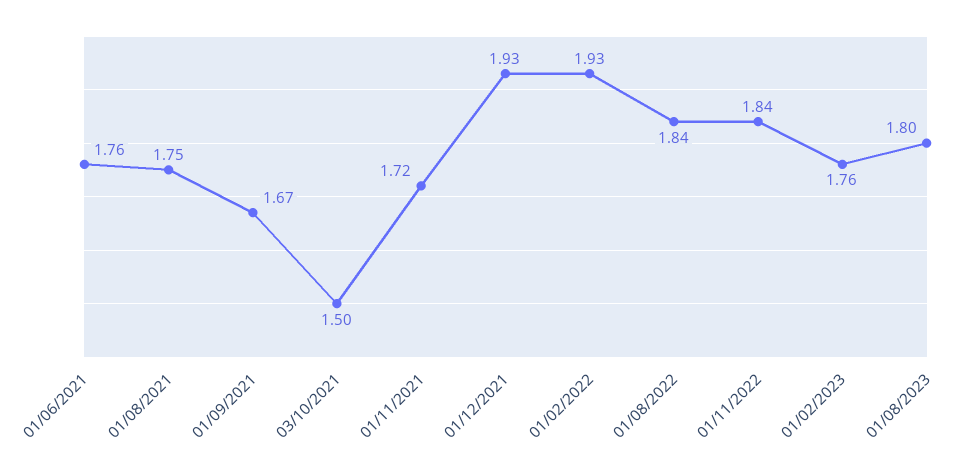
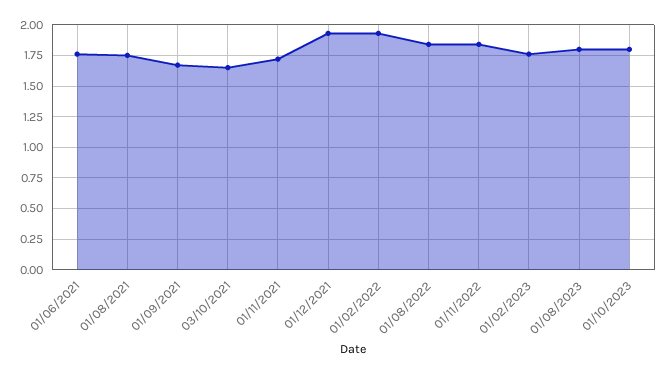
03/10/2021: 1.5 -> 1.65
01/10/2023: none -> 1.8

